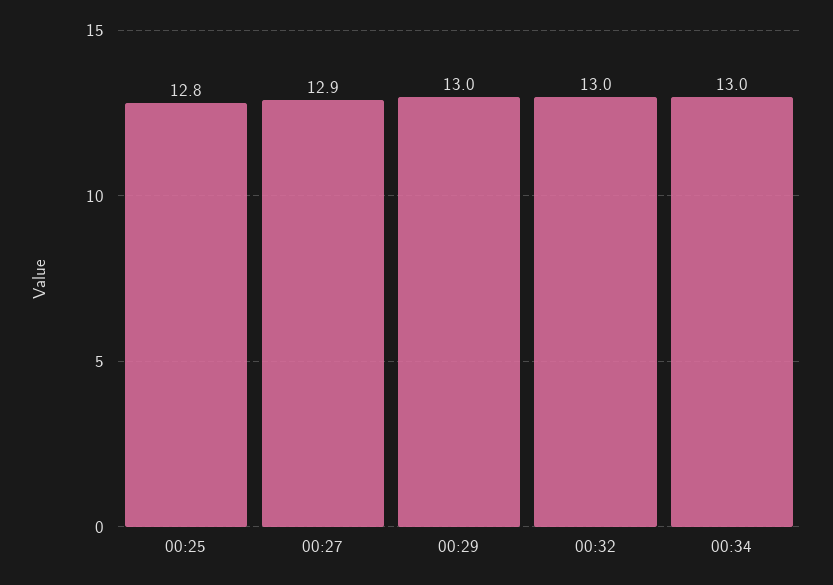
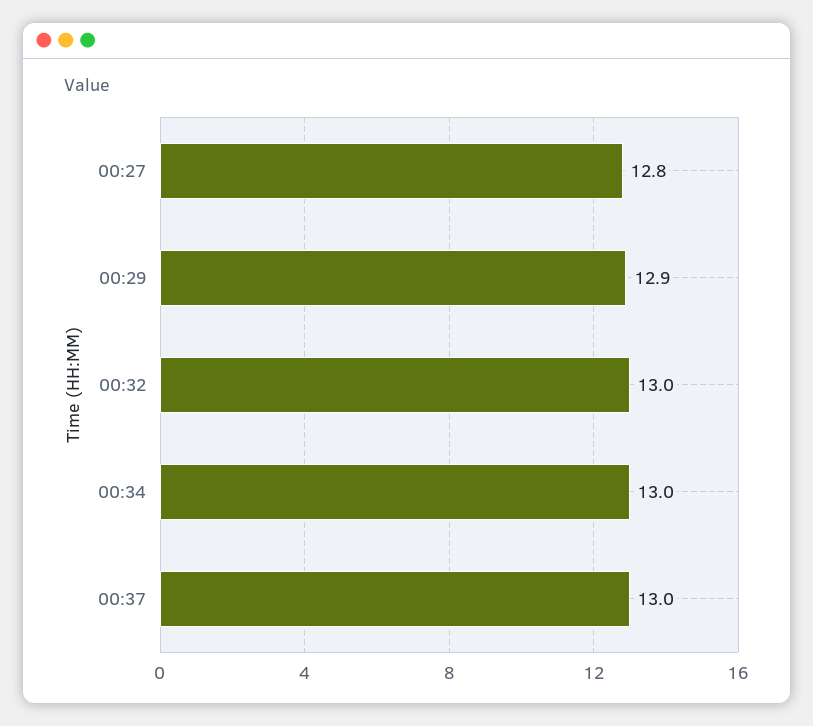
00:25: 12.8 -> none
00:27: 12.9 -> 12.8
00:29: 13 -> 12.9
00:37: none -> 13

